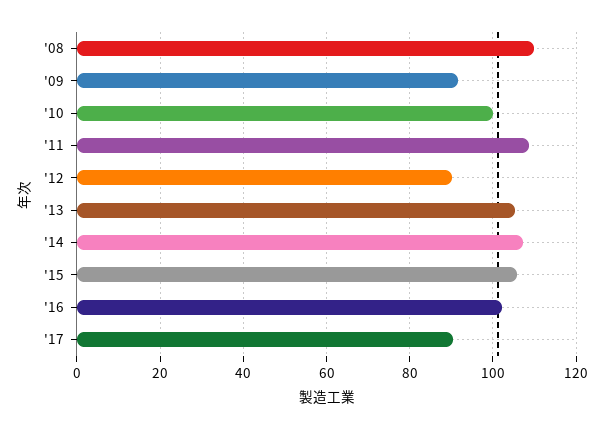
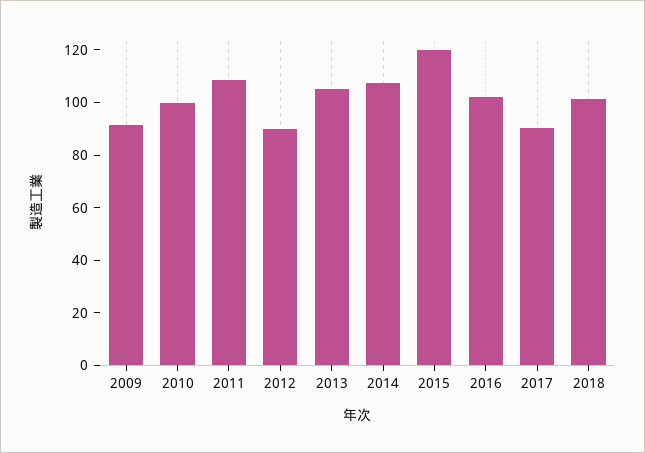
'08: 110 -> none
'15: 106 -> 120
2018: none -> 100

